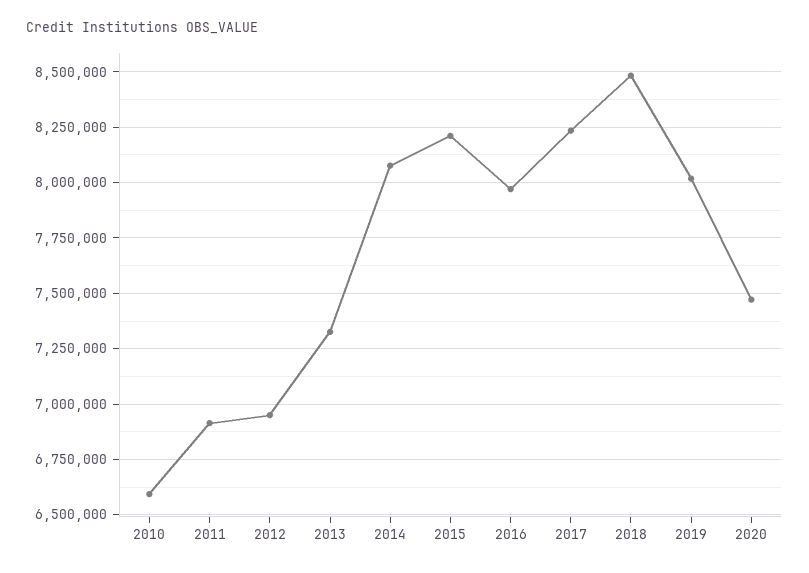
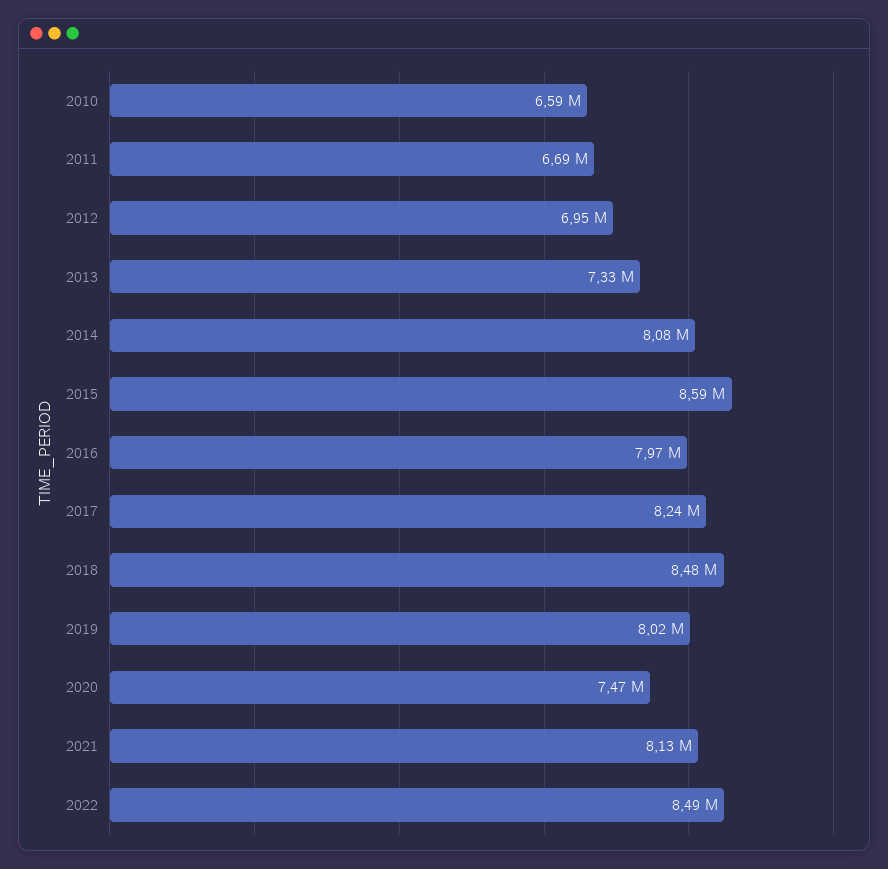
2011: 6900000 -> 6690000
2015: 8200000 -> 8590000
2021: none -> 8130000
2022: none -> 8490000

